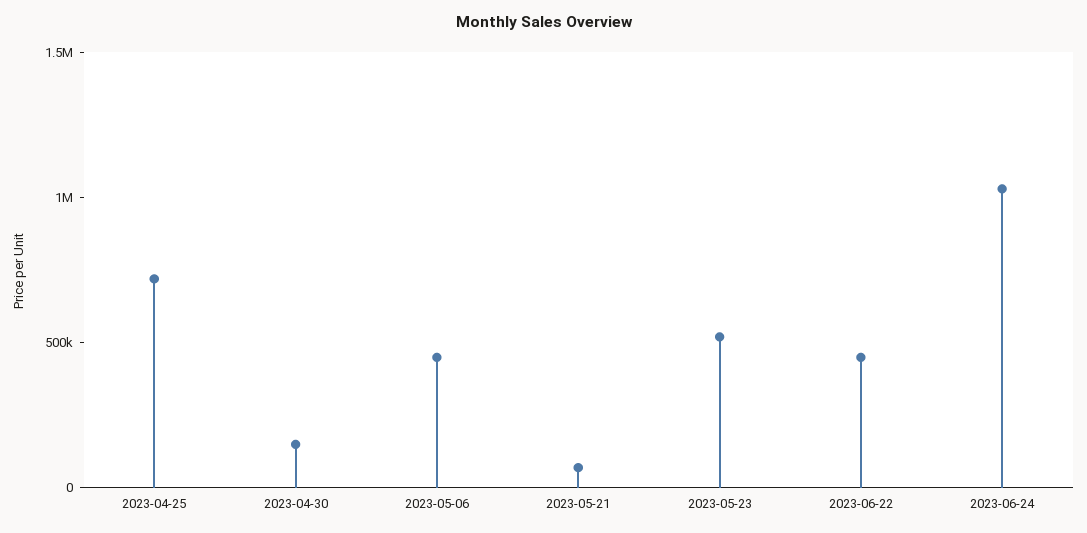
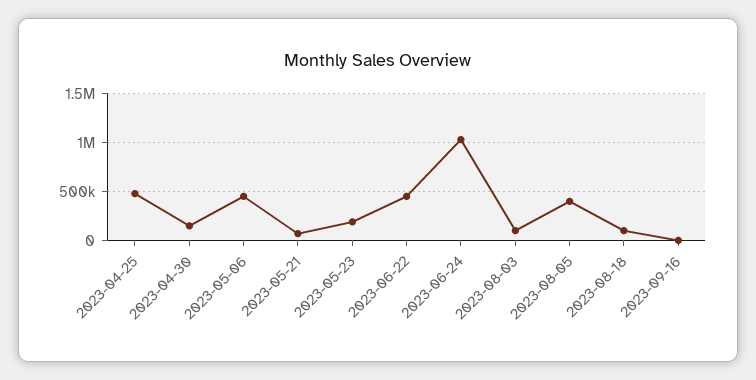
2023-04-25: 700000 -> 500000
2023-05-23: 500000 -> 200000
2023-08-03: none -> 100000
2023-08-05: none -> 400000
2023-08-18: none -> 100000
2023-09-16: none -> 0

